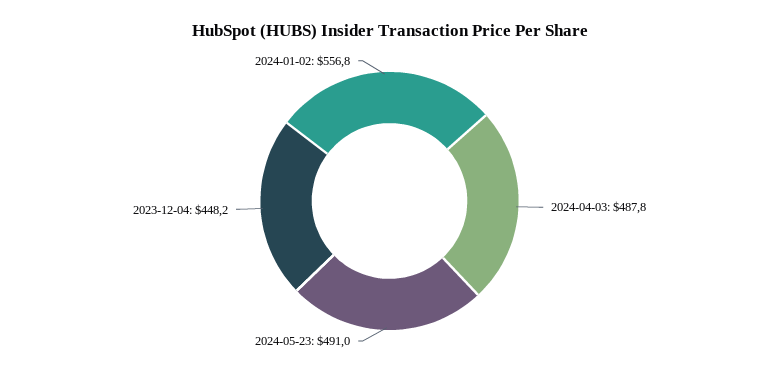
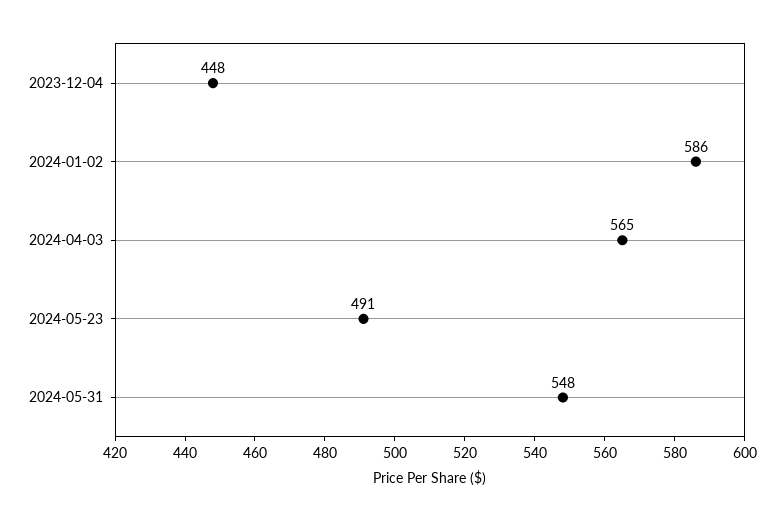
2024-04-03: 487.8 -> 565
2024-01-02: 556.8 -> 586
2024-05-31: none -> 548

